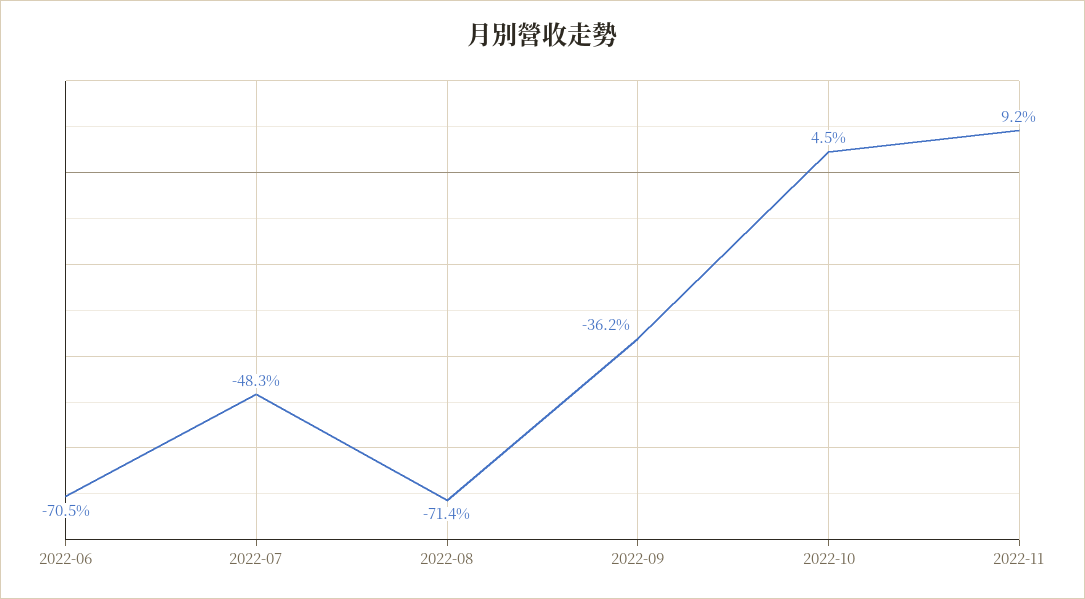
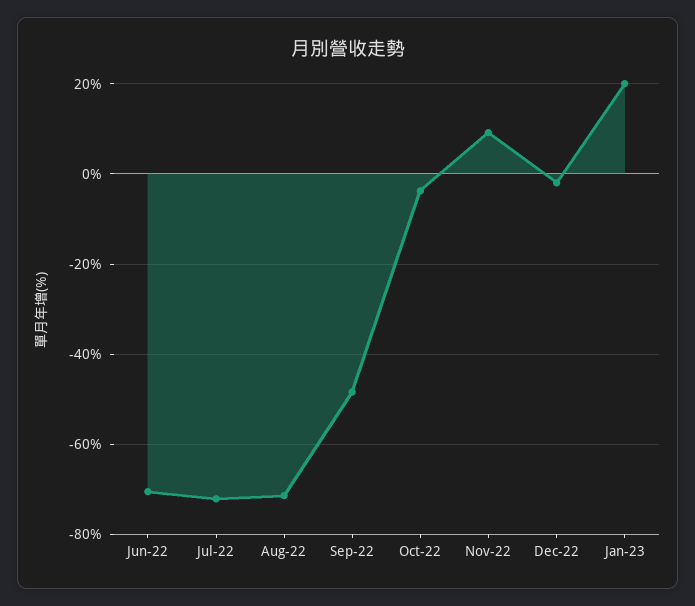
2022-07: -48.3 -> -72
2022-09: -36.2 -> -48
2022-10: 4.5 -> -4
Dec-22: none -> -2
Jan-23: none -> 20

